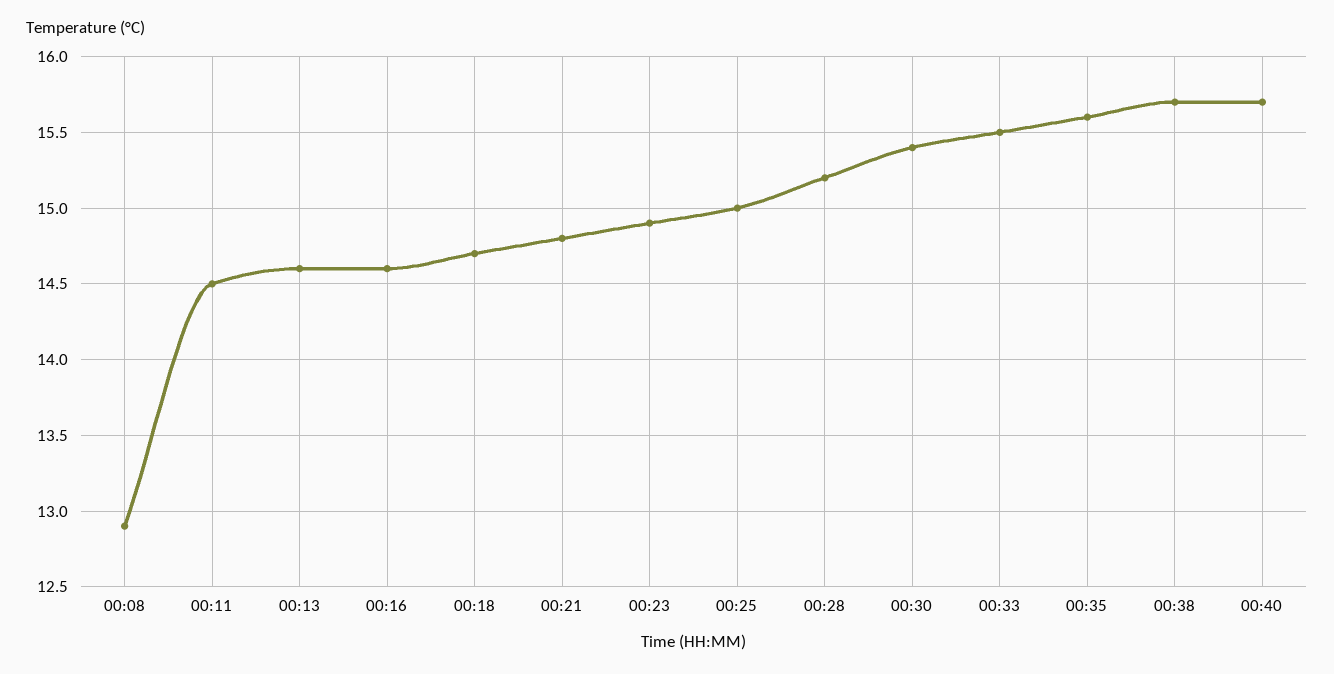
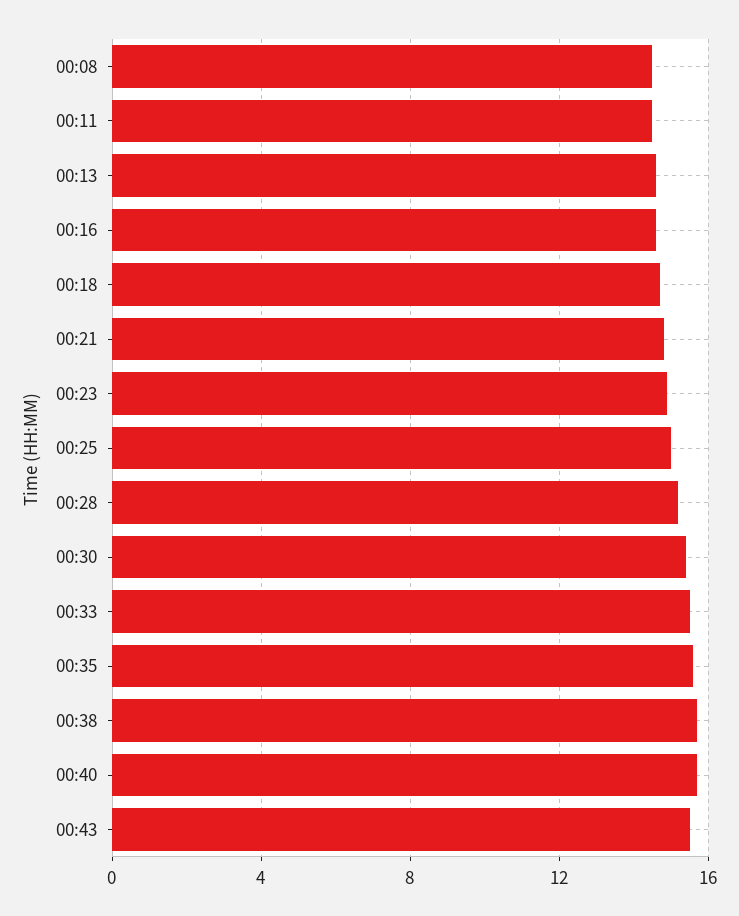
00:08: 12.9 -> 14.5
00:43: none -> 15.5

